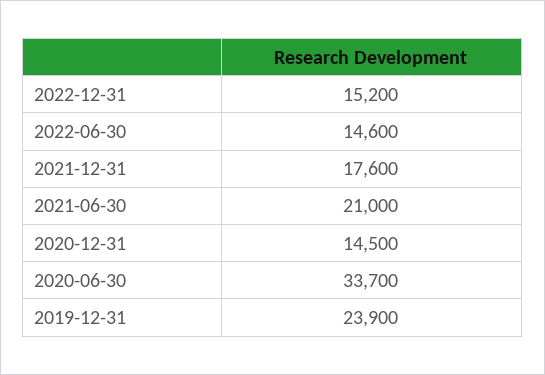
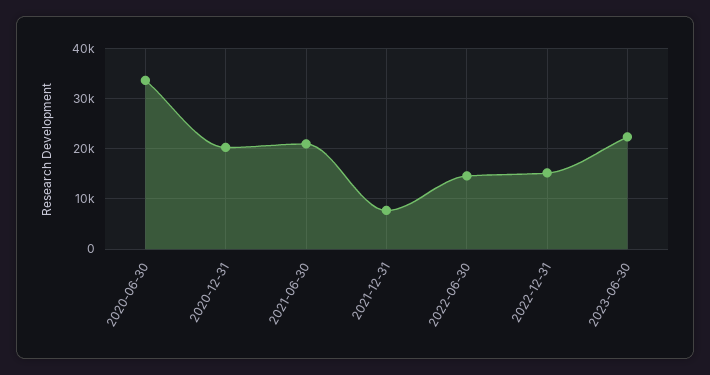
2021-12-31: 17600 -> 8000
2020-12-31: 14500 -> 20000
2019-12-31: 23900 -> none
2023-06-30: none -> 22000

